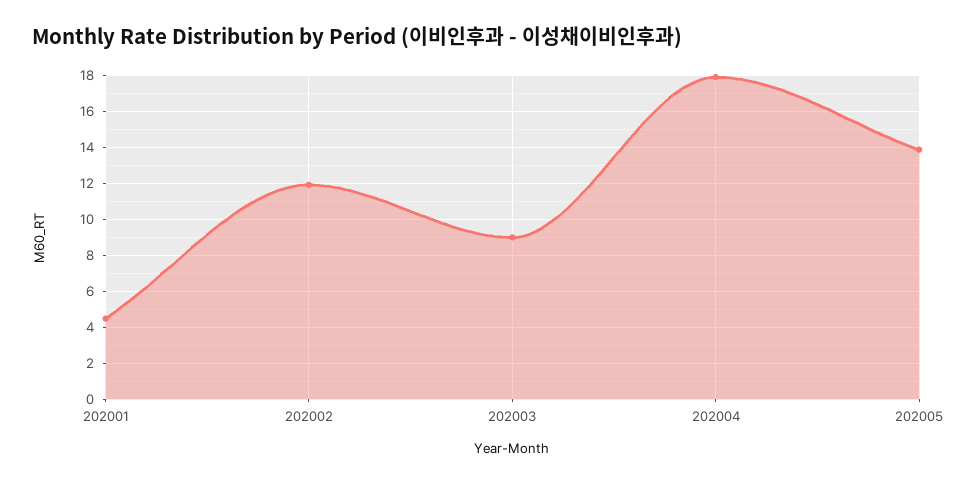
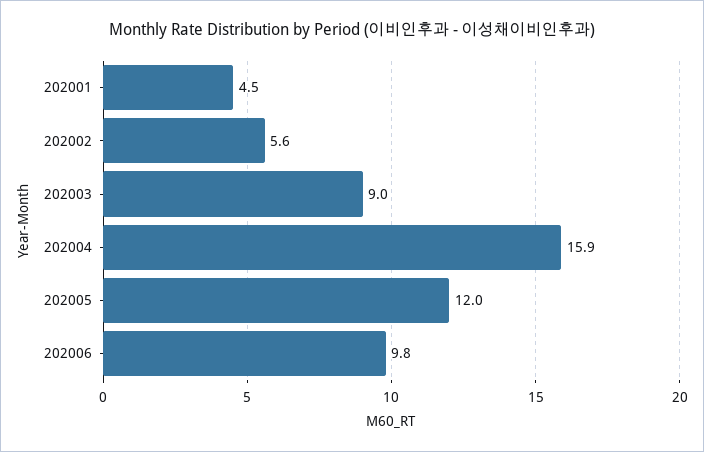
202002: 12 -> 5.6
202004: 18 -> 15.9
202005: 14 -> 12
202006: none -> 9.8

